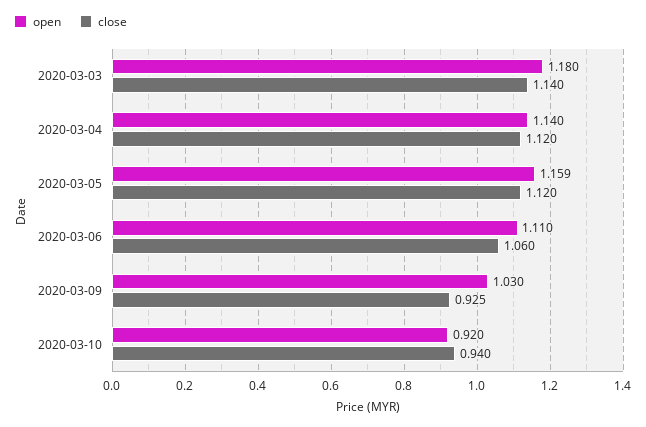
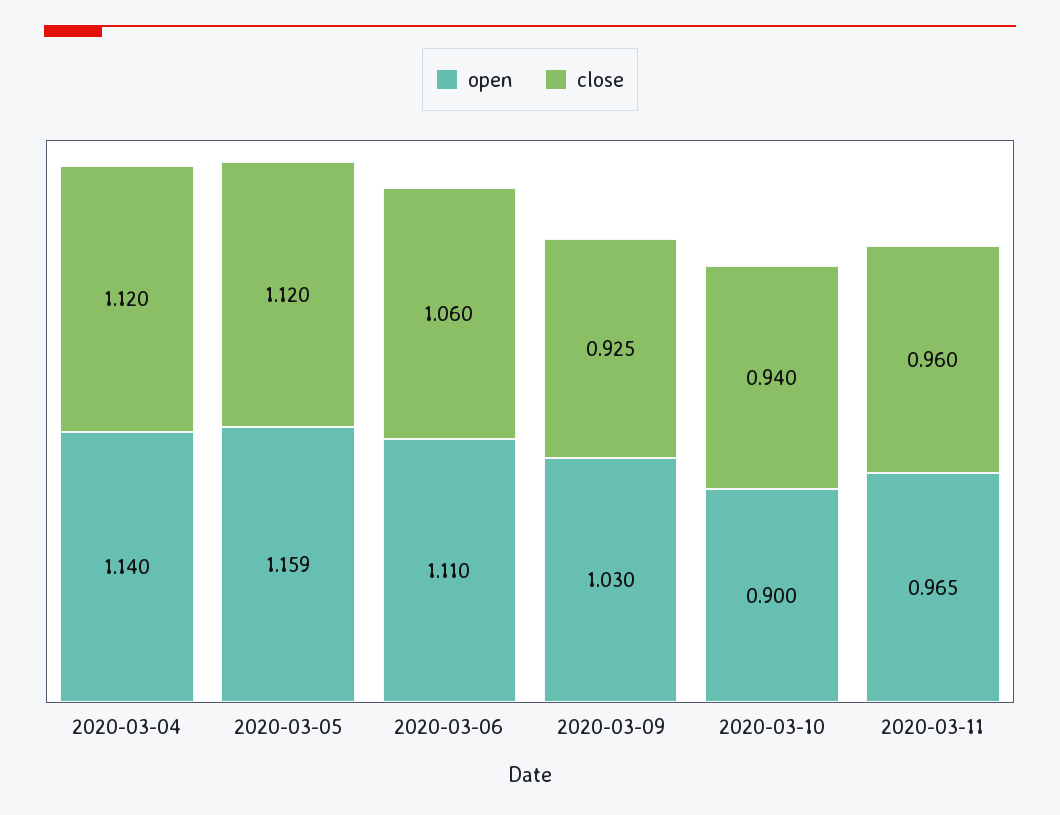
open, 2020-03-03: 1.18 -> none
close, 2020-03-03: 1.14 -> none
open, 2020-03-10: 0.92 -> 0.9
open, 2020-03-11: none -> 0.965
close, 2020-03-11: none -> 0.96

